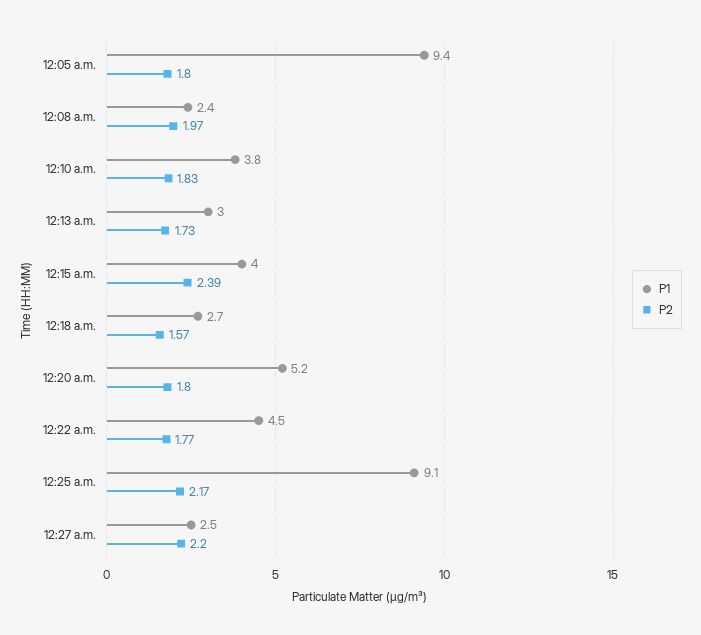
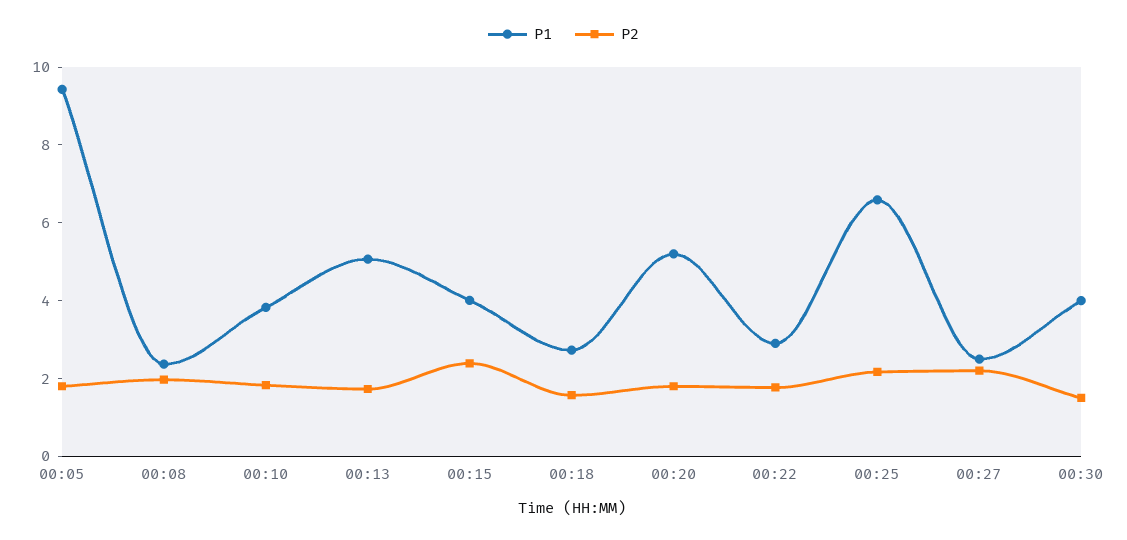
P1, 12:13 a.m.: 3 -> 5
P1, 12:22 a.m.: 4.5 -> 3
P1, 12:25 a.m.: 9.1 -> 6.5
P1, 00:30: none -> 4
P2, 00:30: none -> 1.5

